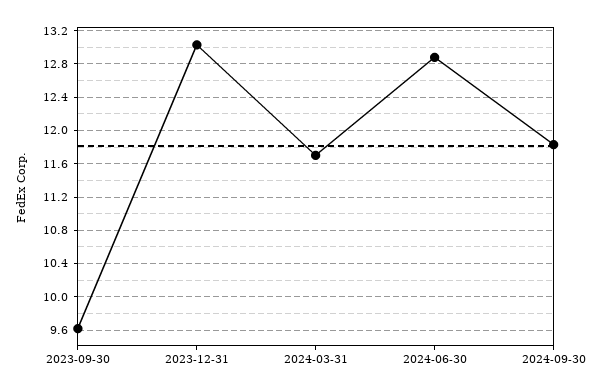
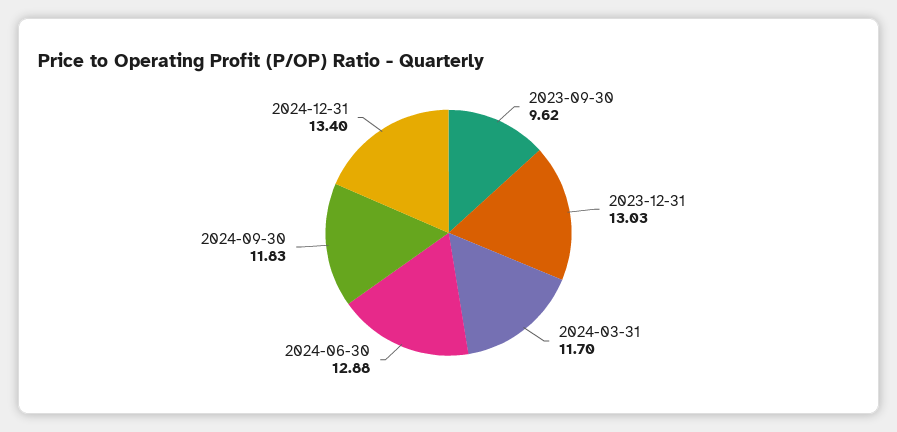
2024-12-31: none -> 13.4

